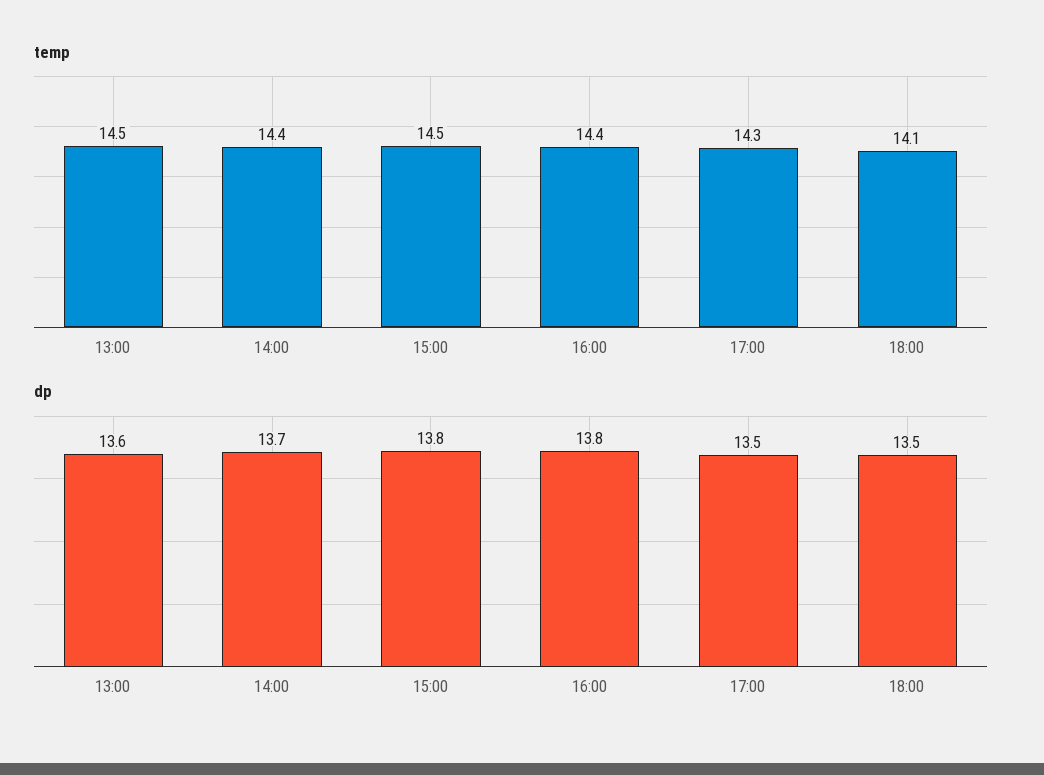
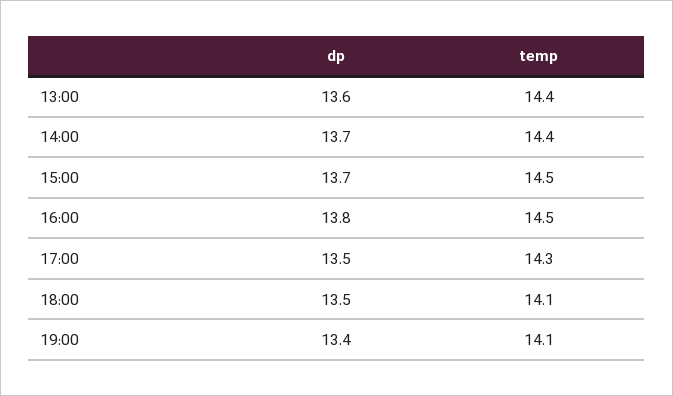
temp, 13:00: 14.5 -> 14.4
temp, 16:00: 14.4 -> 14.5
dp, 15:00: 13.8 -> 13.7
dp, 19:00: none -> 13.4
temp, 19:00: none -> 14.1

